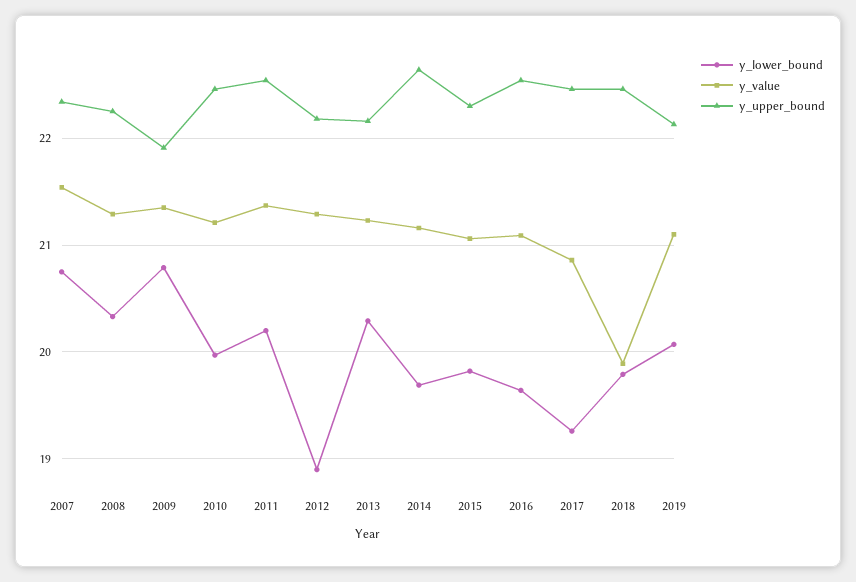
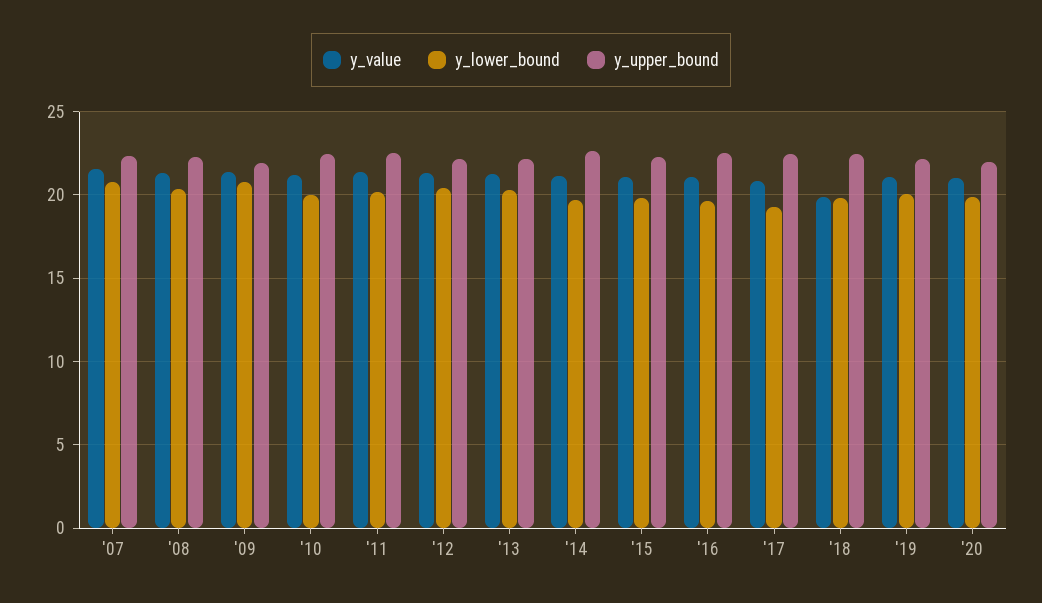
y_lower_bound, 2012: 18.9 -> 20.5
y_value, '20: none -> 21
y_lower_bound, '20: none -> 20
y_upper_bound, '20: none -> 22

